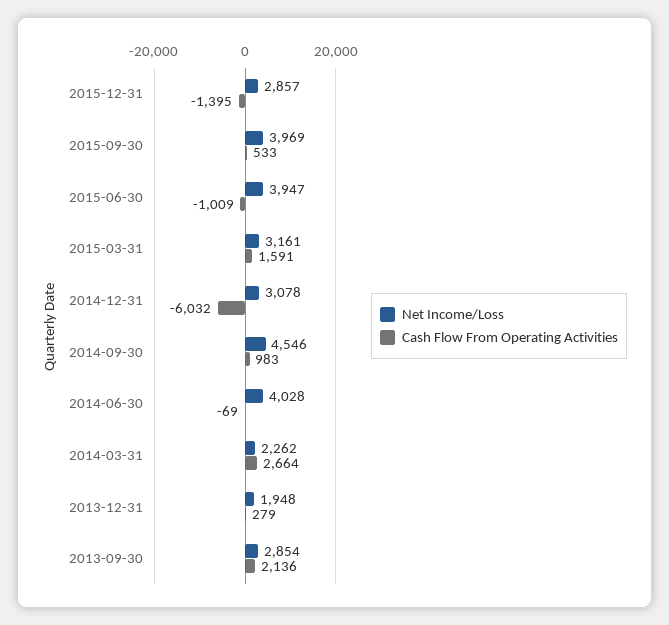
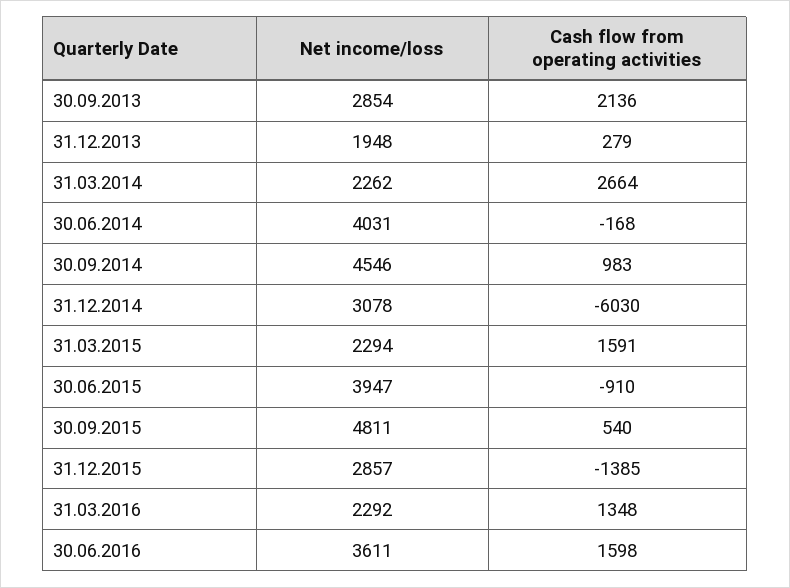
Cash Flow From Operating Activities, 2015-12-31: -1395 -> -1385
Net Income/Loss, 2015-09-30: 3969 -> 4811
Cash Flow From Operating Activities, 2015-09-30: 533 -> 540
Cash Flow From Operating Activities, 2015-06-30: -1009 -> -910
Net Income/Loss, 2015-03-31: 3161 -> 2294
Cash Flow From Operating Activities, 2014-12-31: -6032 -> -6030
Net Income/Loss, 2014-06-30: 4028 -> 4031
Cash Flow From Operating Activities, 2014-06-30: -69 -> -168
Net Income/Loss, 31.03.2016: none -> 2292
Cash Flow From Operating Activities, 31.03.2016: none -> 1348
Net Income/Loss, 30.06.2016: none -> 3611
Cash Flow From Operating Activities, 30.06.2016: none -> 1598

